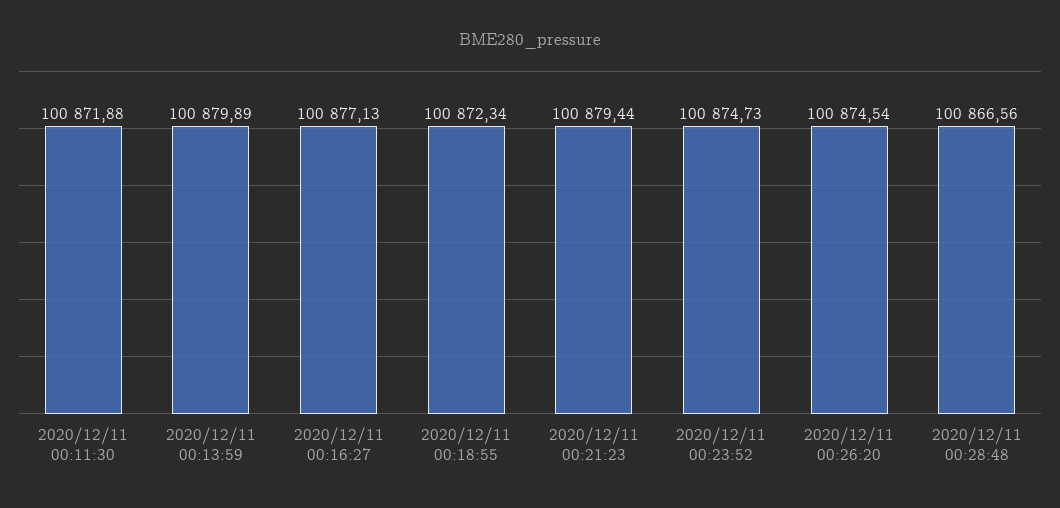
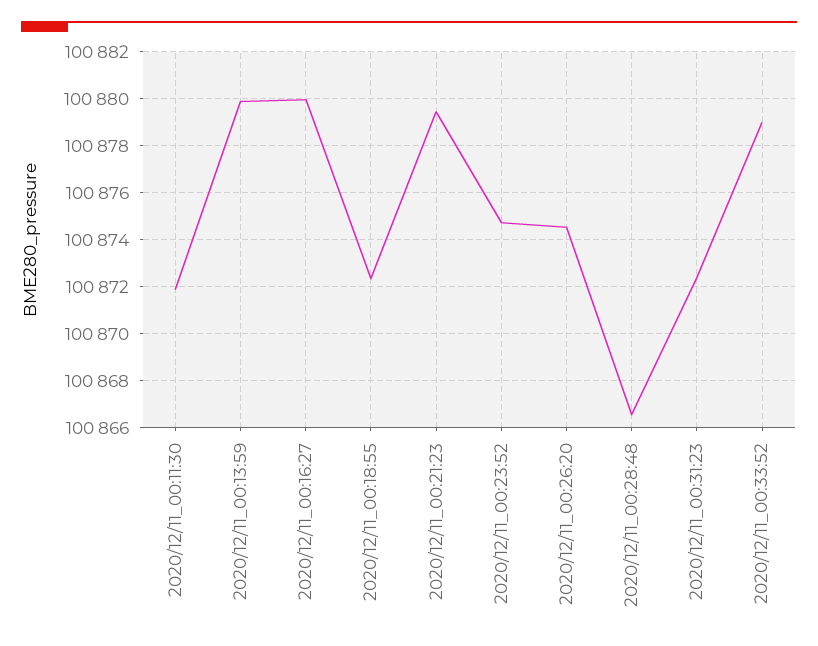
2020/12/11 00:16:27: 100877.13 -> 100880
2020/12/11_00:31:23: none -> 100872.5
2020/12/11_00:33:52: none -> 100879

